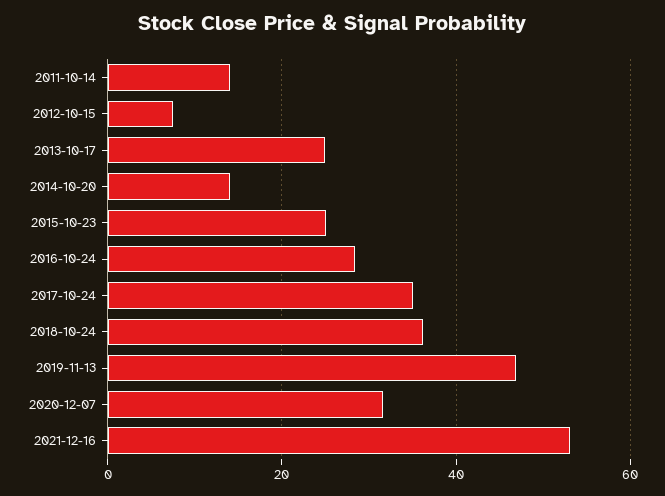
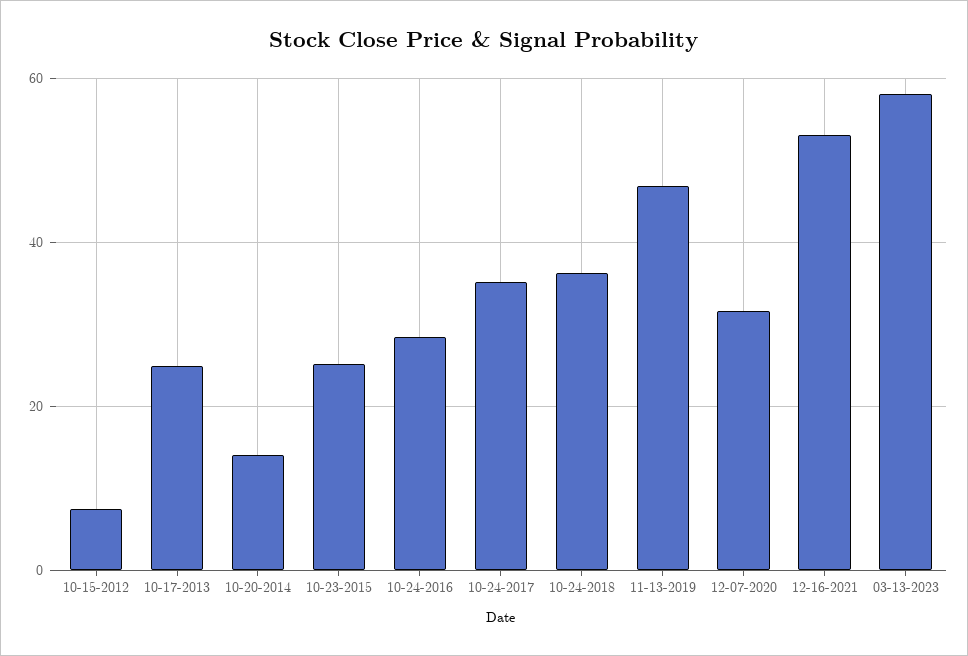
2011-10-14: 14 -> none
03-13-2023: none -> 58

